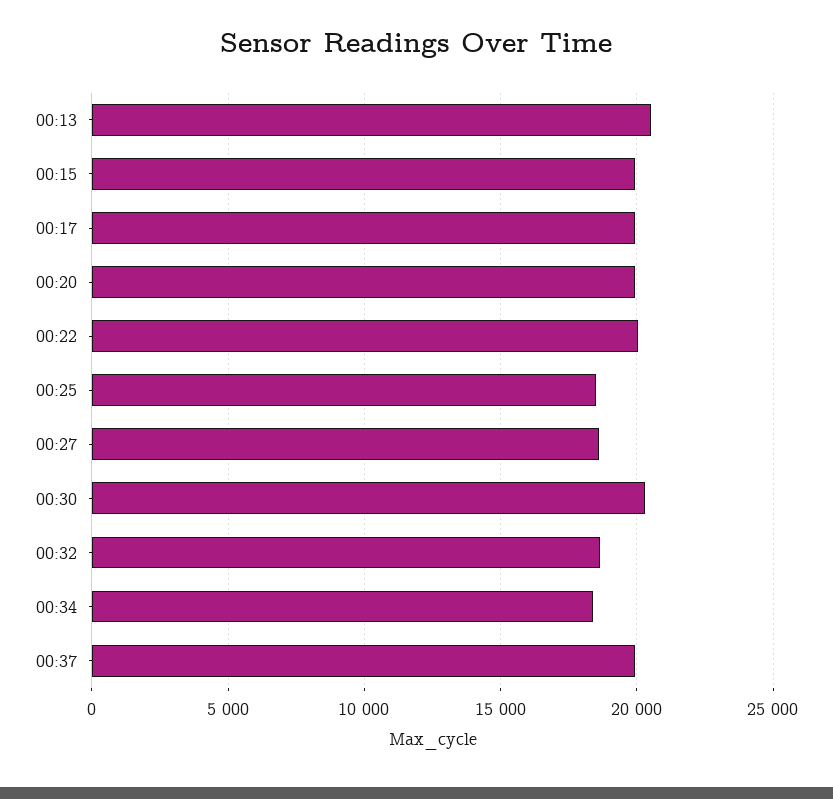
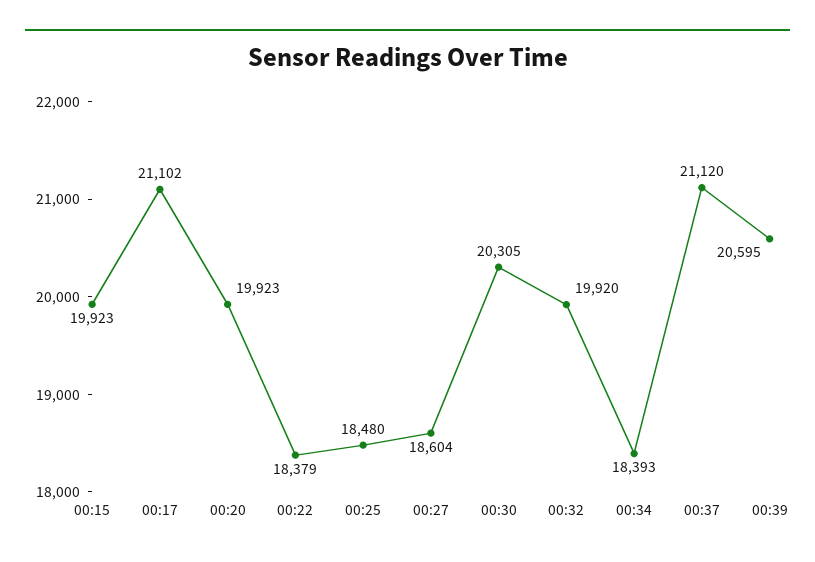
00:13: 20500 -> none
00:17: 20000 -> 21102
00:22: 20000 -> 18379
00:32: 18500 -> 19920
00:37: 20000 -> 21120
00:39: none -> 20595

